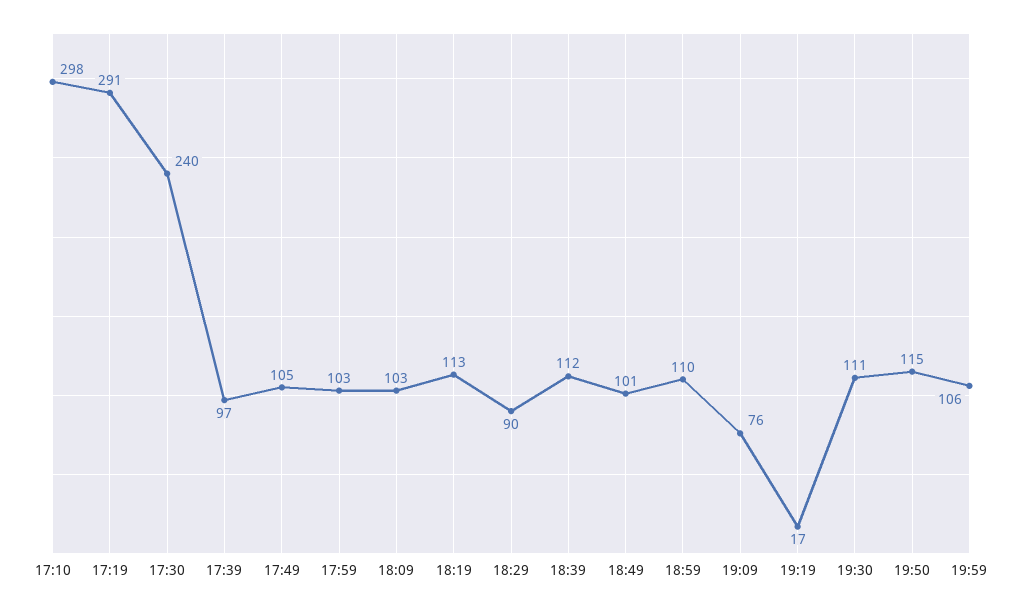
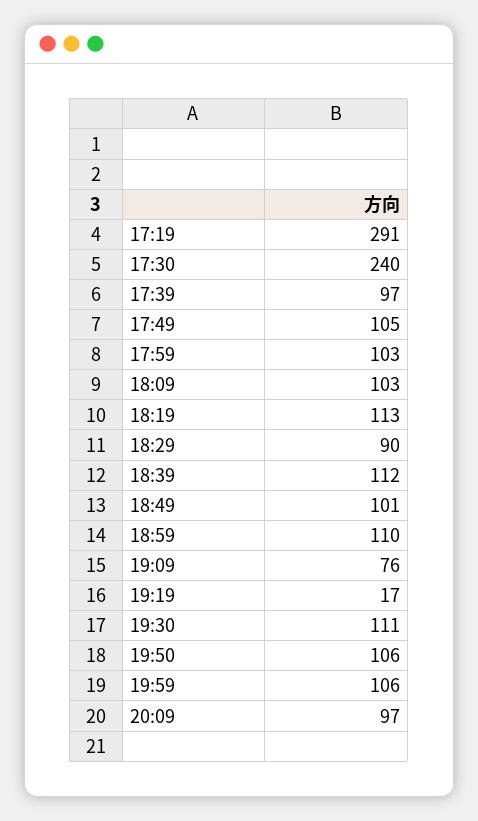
17:10: 298 -> none
19:50: 115 -> 106
20:09: none -> 97

